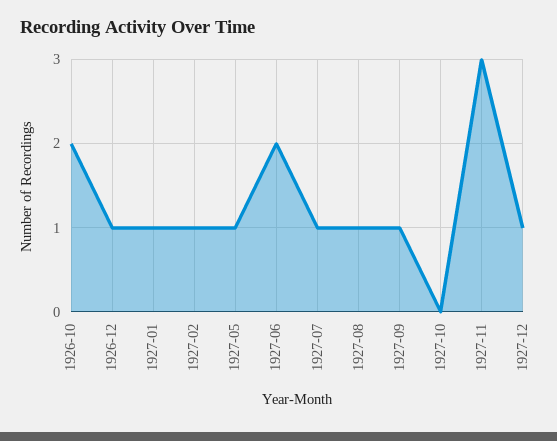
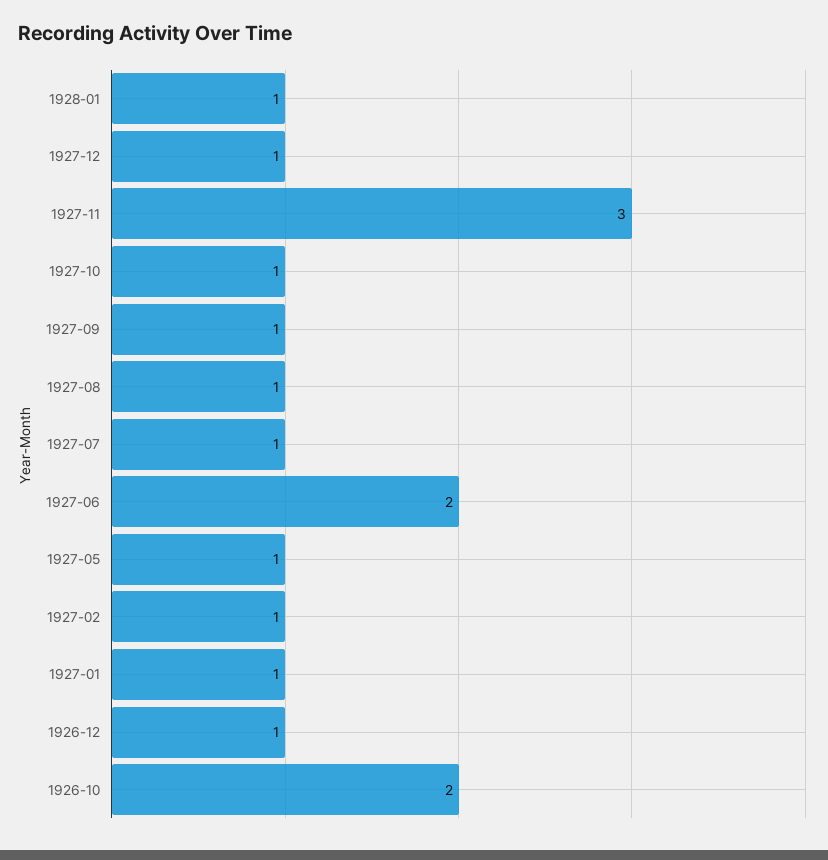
1927-10: 0 -> 1
1928-01: none -> 1

